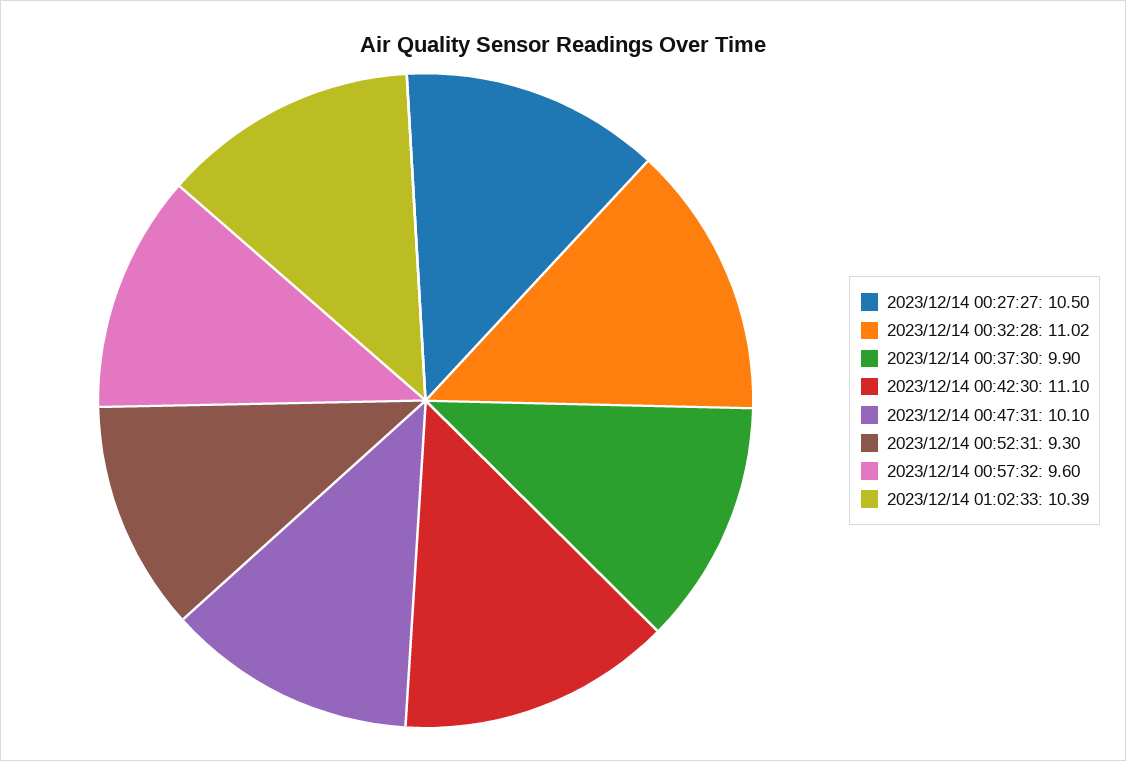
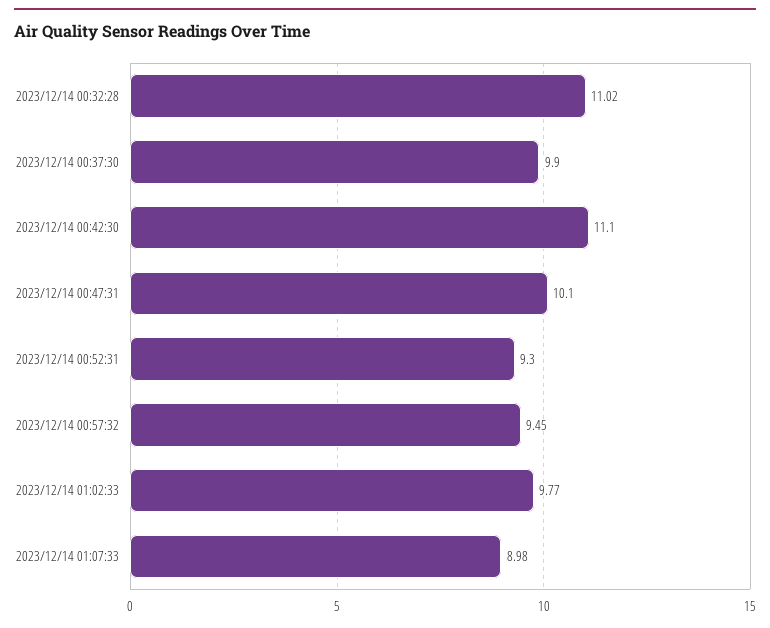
2023/12/14 00:27:27: 10.5 -> none
2023/12/14 00:57:32: 9.6 -> 9.45
2023/12/14 01:02:33: 10.39 -> 9.77
2023/12/14 01:07:33: none -> 8.98

